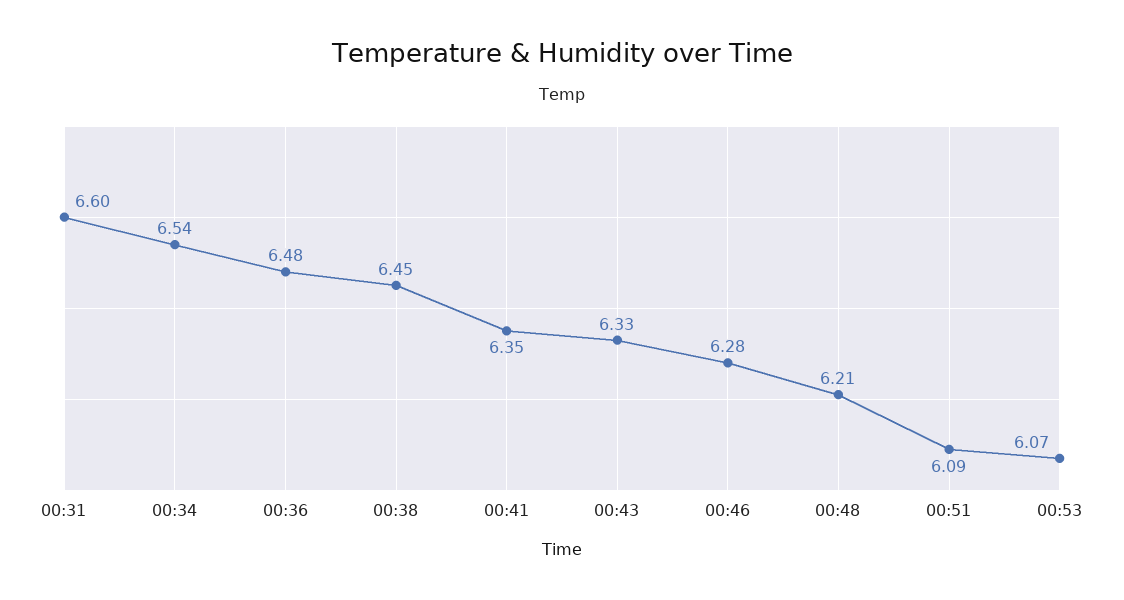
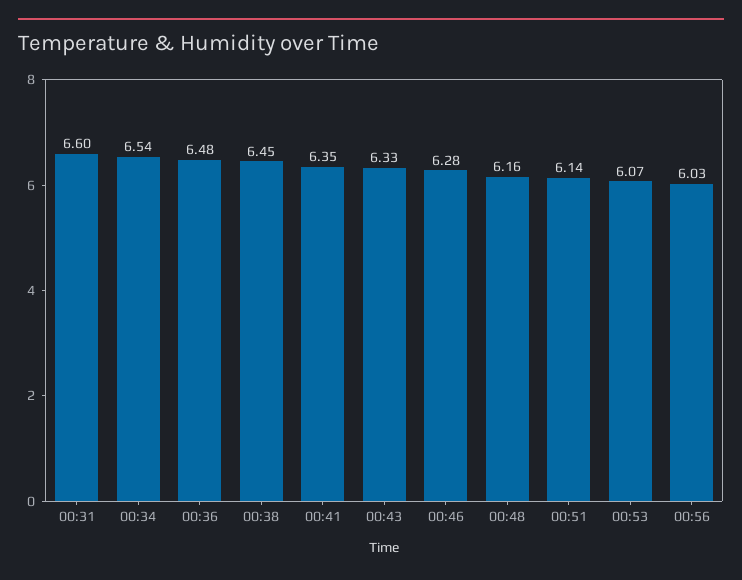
00:48: 6.21 -> 6.16
00:51: 6.09 -> 6.14
00:56: none -> 6.03

